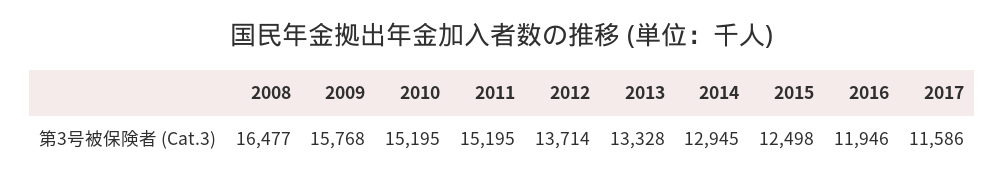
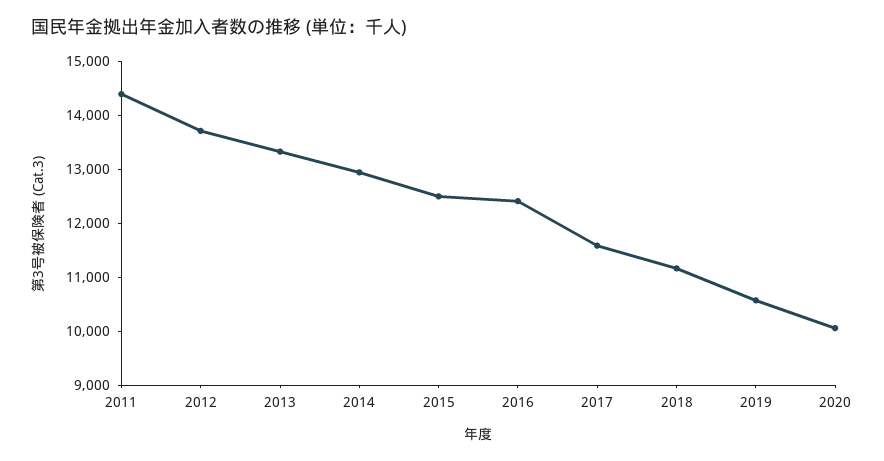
2008: 16477 -> none
2009: 15768 -> none
2010: 15195 -> none
2011: 15195 -> 14400
2016: 11946 -> 12400
2018: none -> 11200
2019: none -> 10600
2020: none -> 10000

